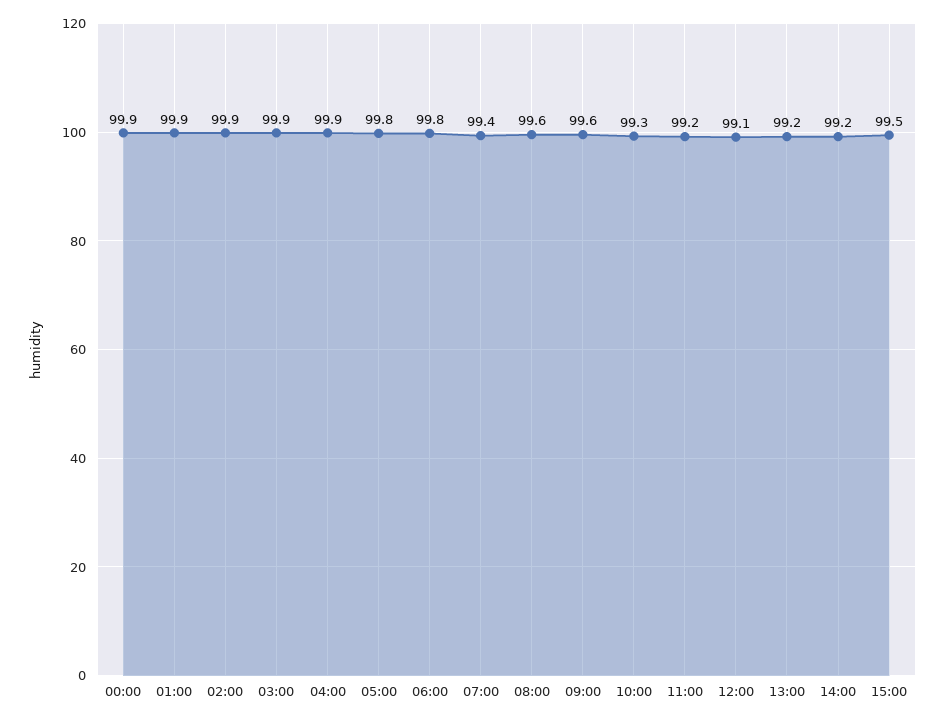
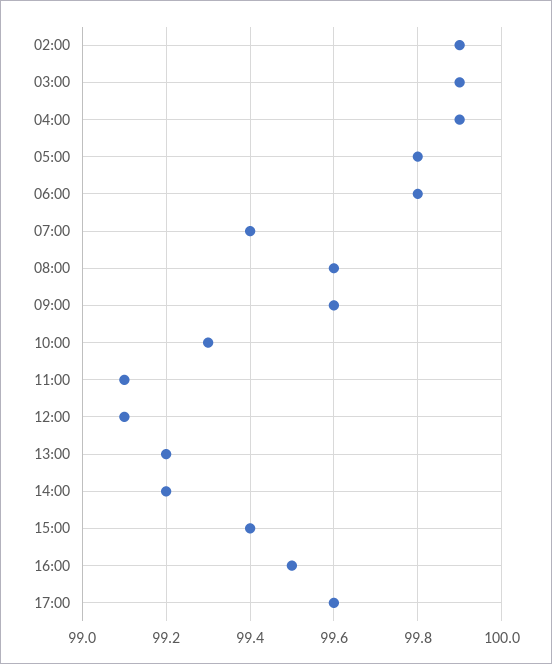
00:00: 99.9 -> none
01:00: 99.9 -> none
11:00: 99.2 -> 99.1
15:00: 99.5 -> 99.4
16:00: none -> 99.5
17:00: none -> 99.6

